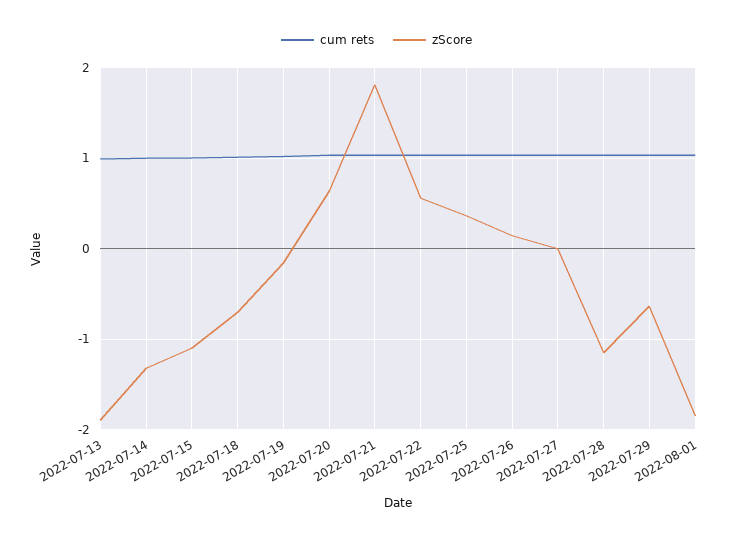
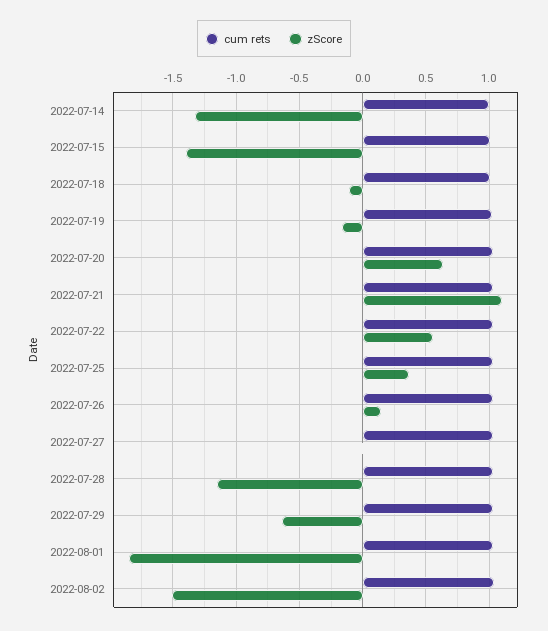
cum rets, 2022-07-13: 1 -> none
zScore, 2022-07-13: -1.9 -> none
zScore, 2022-07-15: -1.1 -> -1.4
zScore, 2022-07-18: -0.7 -> -0.1
zScore, 2022-07-21: 1.8 -> 1.1
cum rets, 2022-08-02: none -> 1.05
zScore, 2022-08-02: none -> -1.5

